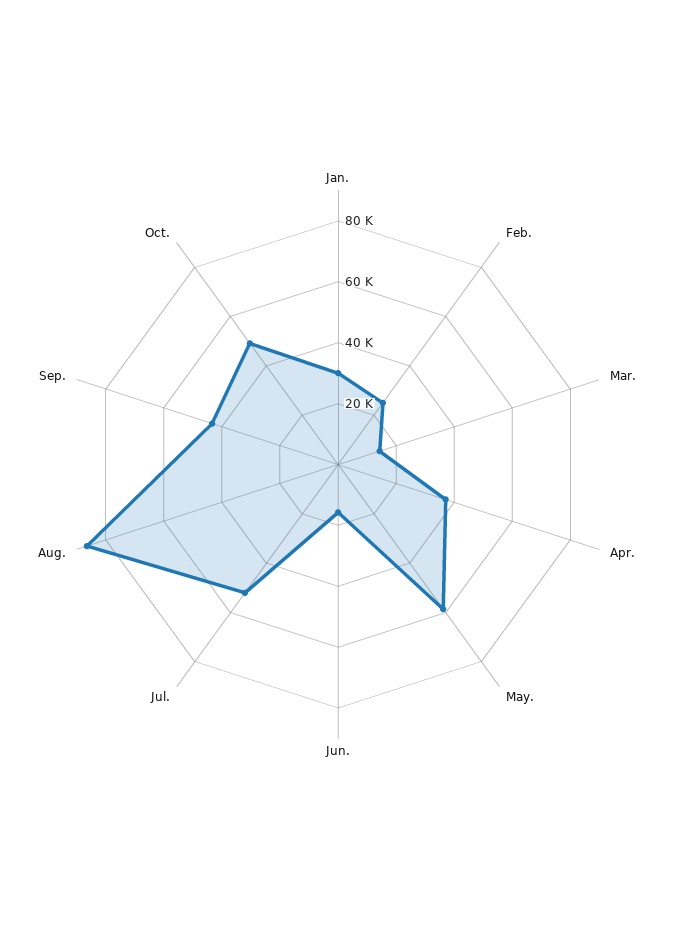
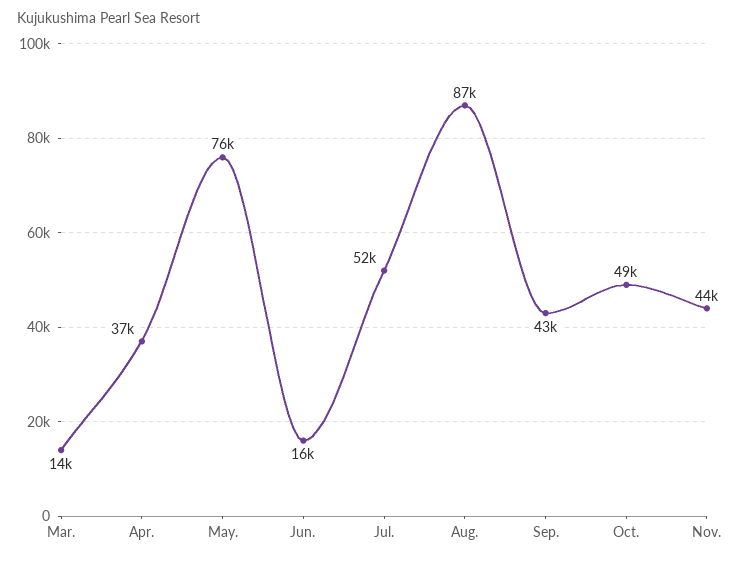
Jan.: 30000 -> none
Feb.: 25000 -> none
May.: 60000 -> 76000
Nov.: none -> 44000

